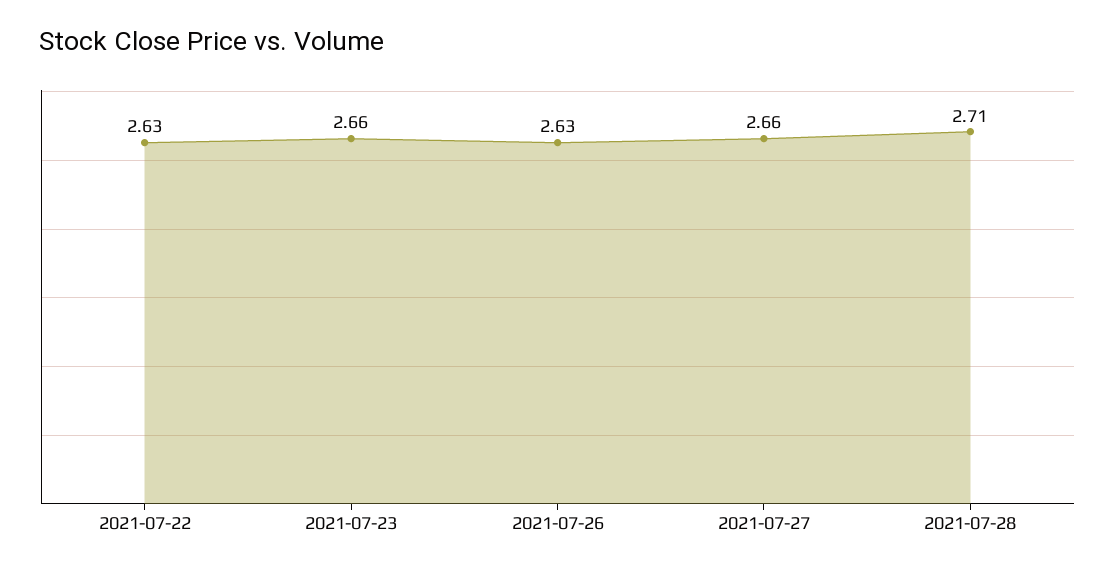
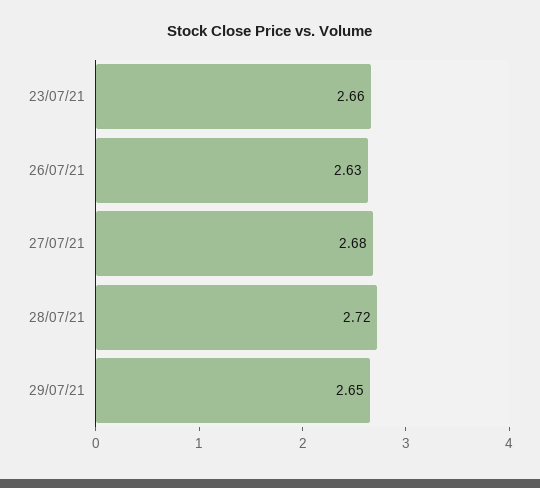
2021-07-22: 2.63 -> none
2021-07-27: 2.66 -> 2.68
2021-07-28: 2.71 -> 2.72
29/07/21: none -> 2.65

